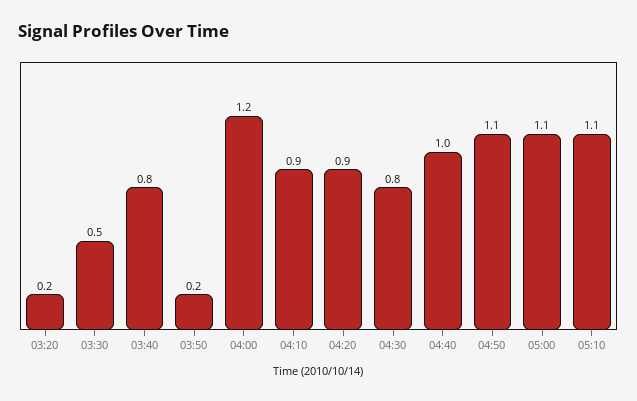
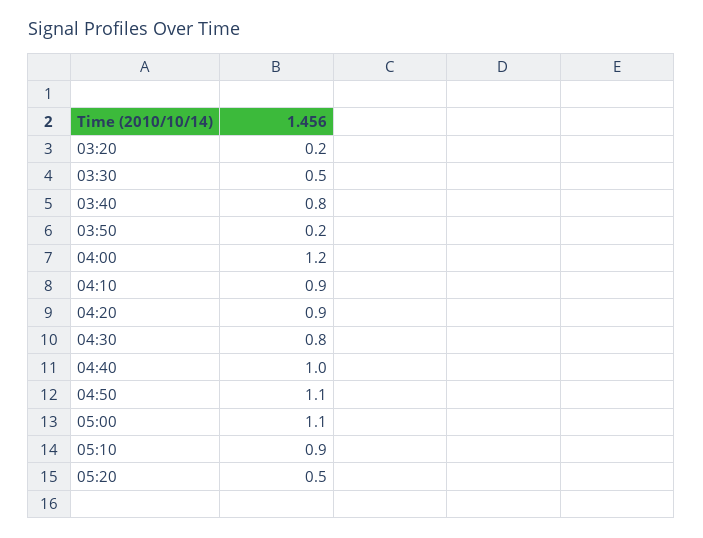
05:10: 1.1 -> 0.9
05:20: none -> 0.5

